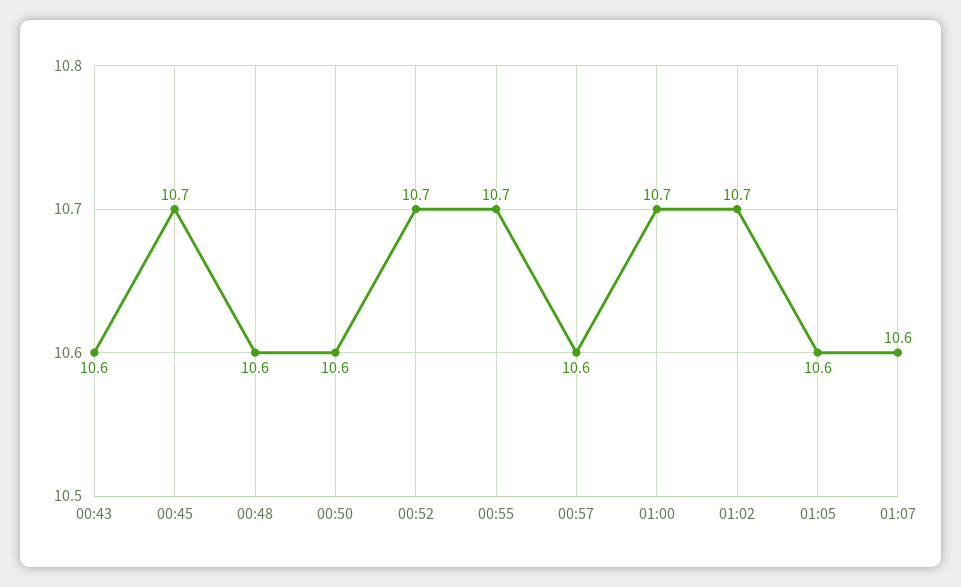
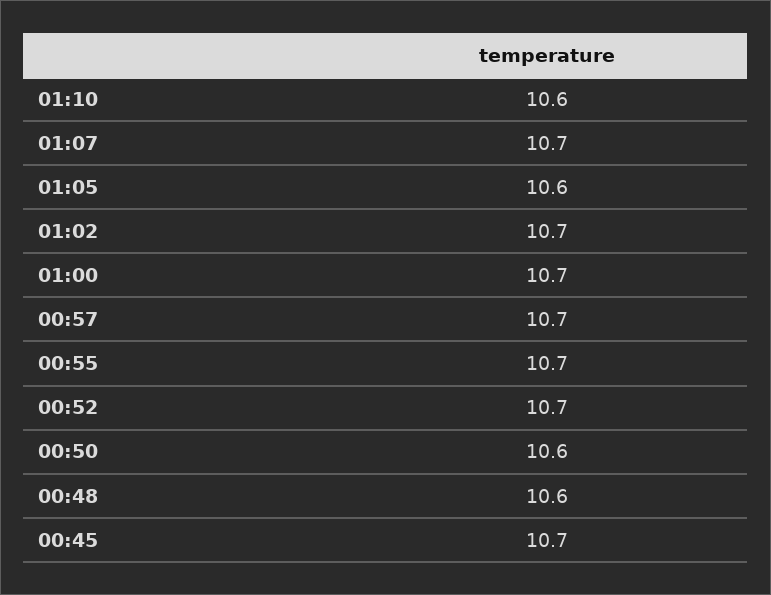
00:43: 10.6 -> none
00:57: 10.6 -> 10.7
01:07: 10.6 -> 10.7
01:10: none -> 10.6

